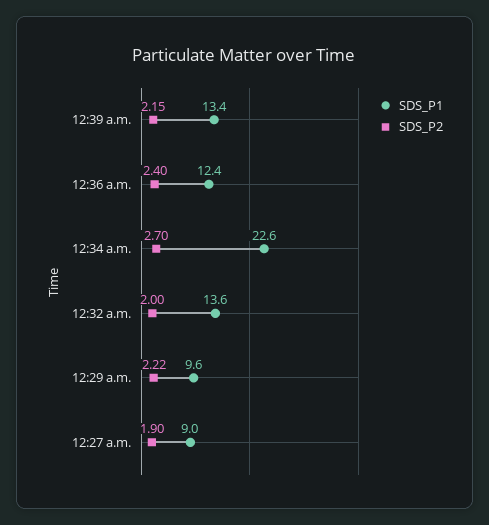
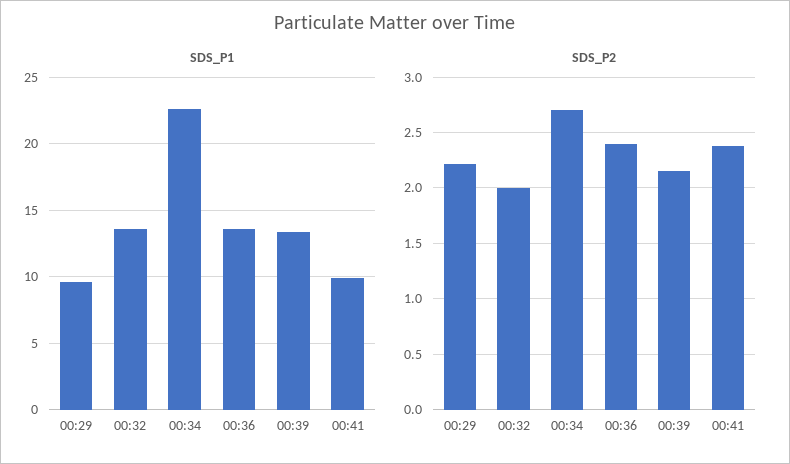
SDS_P1, 12:36 a.m.: 12.4 -> 13.5
SDS_P1, 12:27 a.m.: 9 -> none
SDS_P2, 12:27 a.m.: 1.9 -> none
SDS_P1, 00:41: none -> 10
SDS_P2, 00:41: none -> 2.4

